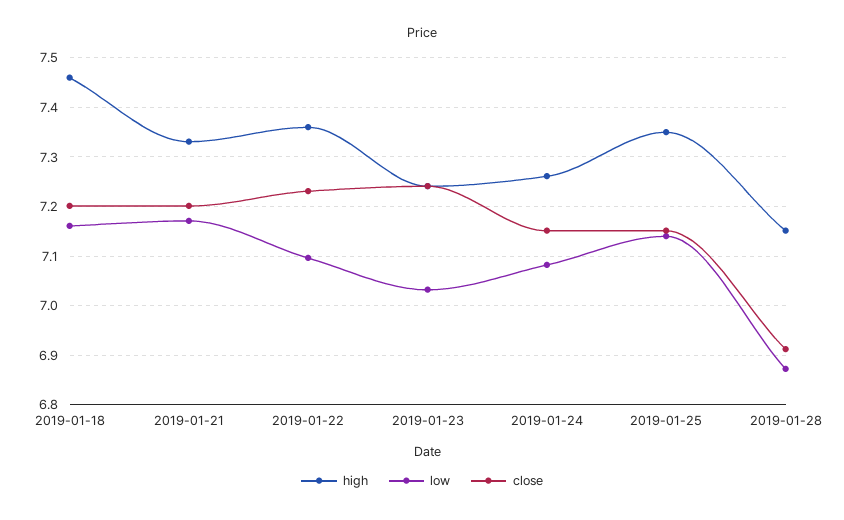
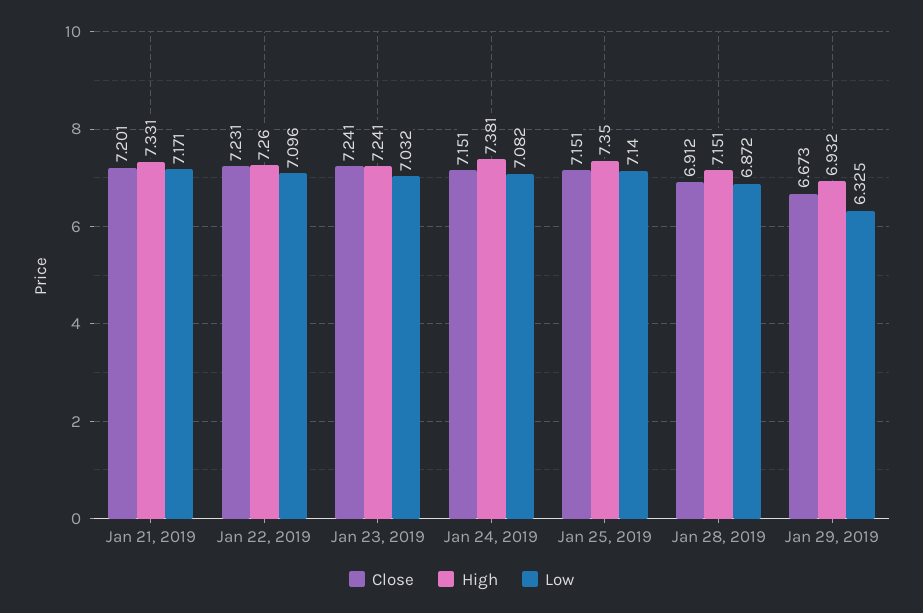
high, 2019-01-18: 7.46 -> none
low, 2019-01-18: 7.16 -> none
close, 2019-01-18: 7.2 -> none
high, 2019-01-22: 7.36 -> 7.26
high, 2019-01-24: 7.26 -> 7.381
close, Jan 29, 2019: none -> 6.673
high, Jan 29, 2019: none -> 6.932
low, Jan 29, 2019: none -> 6.325

